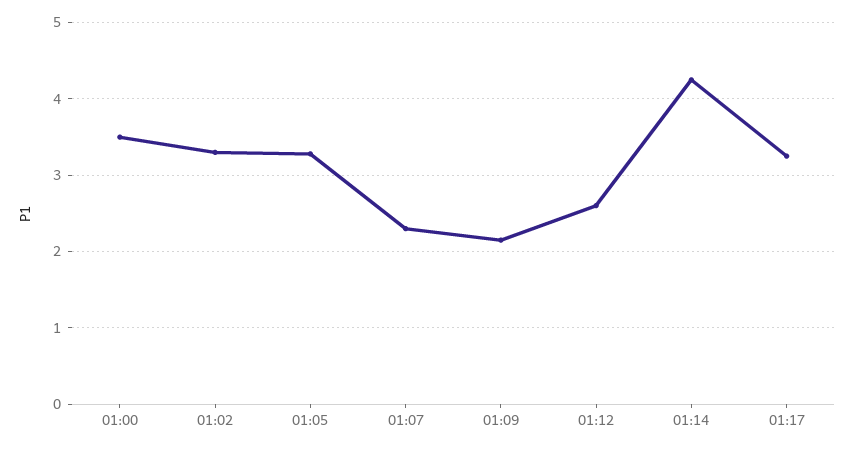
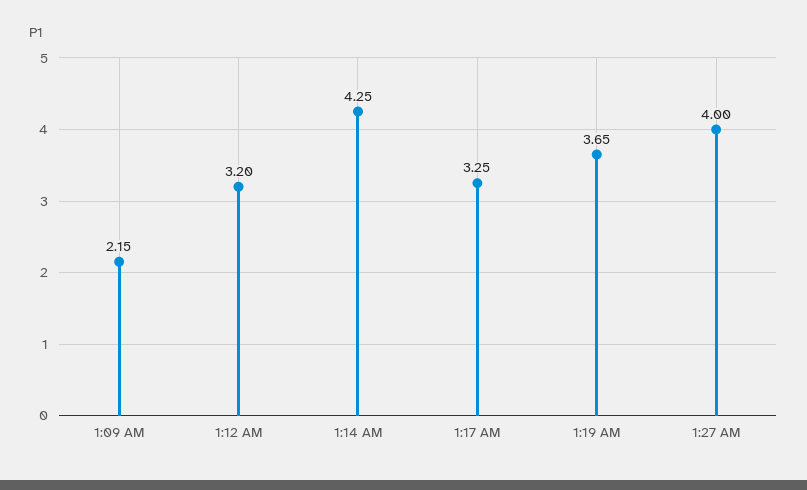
01:00: 3.5 -> none
01:02: 3.3 -> none
01:05: 3.3 -> none
01:07: 2.3 -> none
01:12: 2.6 -> 3.2
1:19 AM: none -> 3.65
1:27 AM: none -> 4

